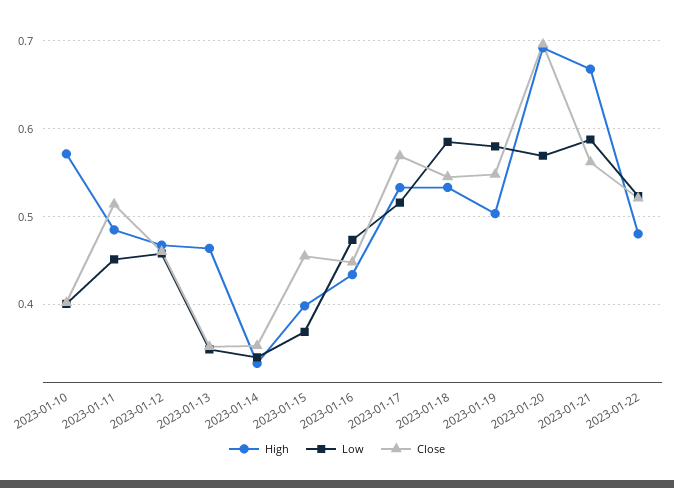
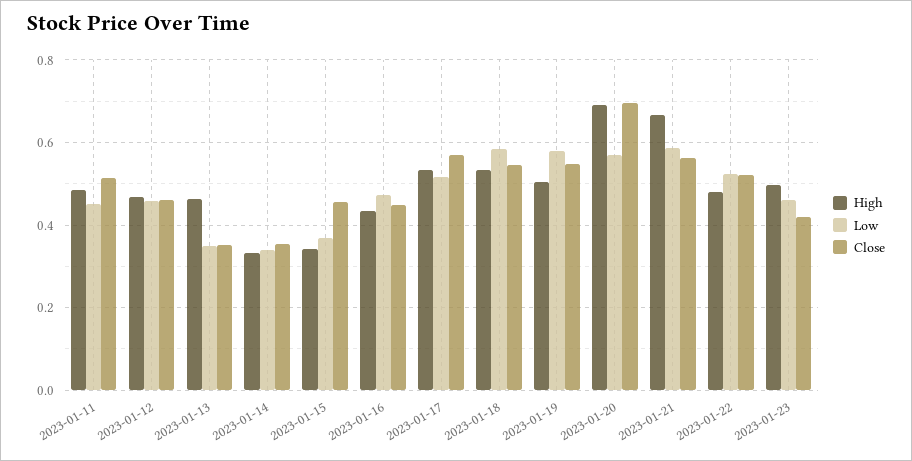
High, 2023-01-10: 0.57 -> none
Low, 2023-01-10: 0.4 -> none
Close, 2023-01-10: 0.4 -> none
High, 2023-01-15: 0.4 -> 0.34
High, 2023-01-23: none -> 0.5
Low, 2023-01-23: none -> 0.46
Close, 2023-01-23: none -> 0.42

